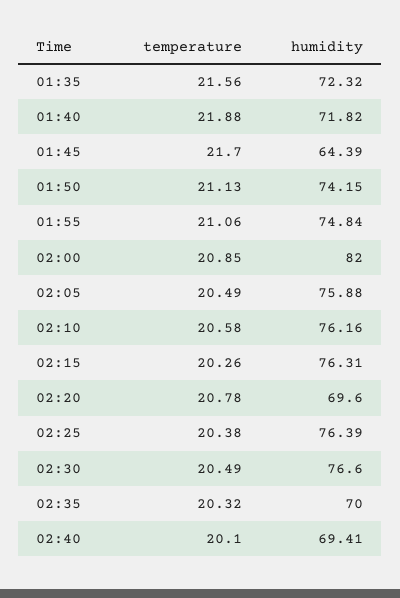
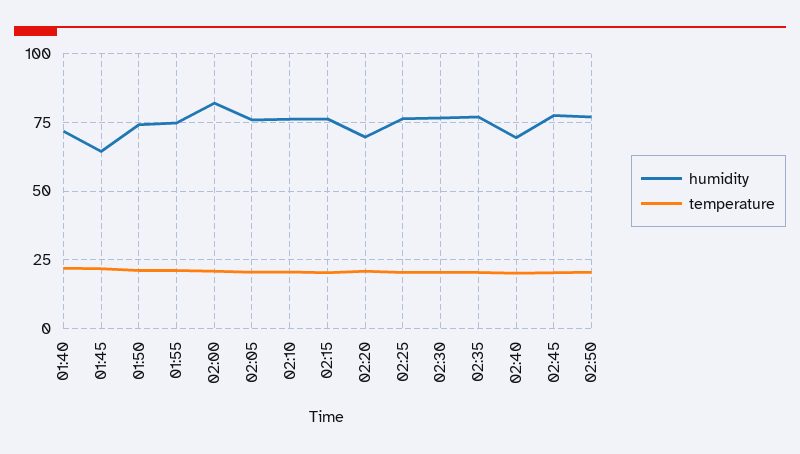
temperature, 01:35: 21.56 -> none
humidity, 01:35: 72.32 -> none
humidity, 02:35: 70 -> 77.5
humidity, 02:45: none -> 77.5
temperature, 02:45: none -> 20
humidity, 02:50: none -> 77.5
temperature, 02:50: none -> 20

